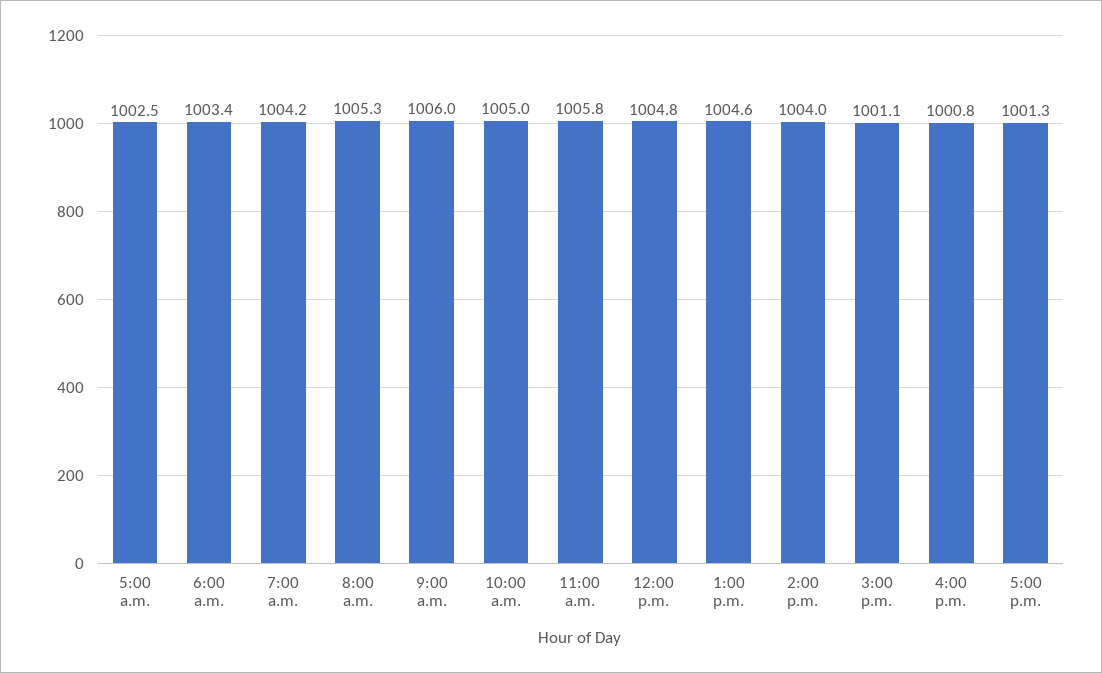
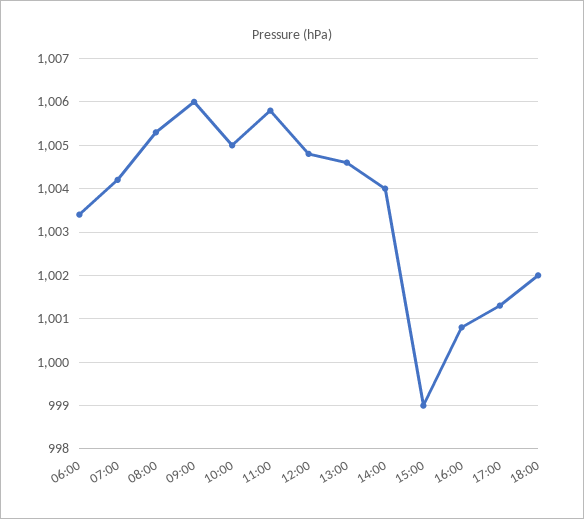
5:00 a.m.: 1002.5 -> none
3:00 p.m.: 1001.1 -> 999
18:00: none -> 1002

